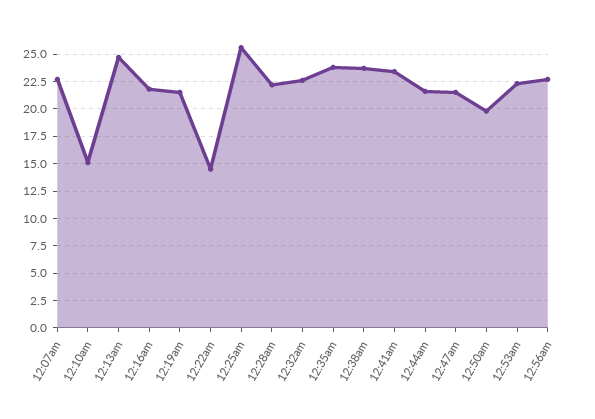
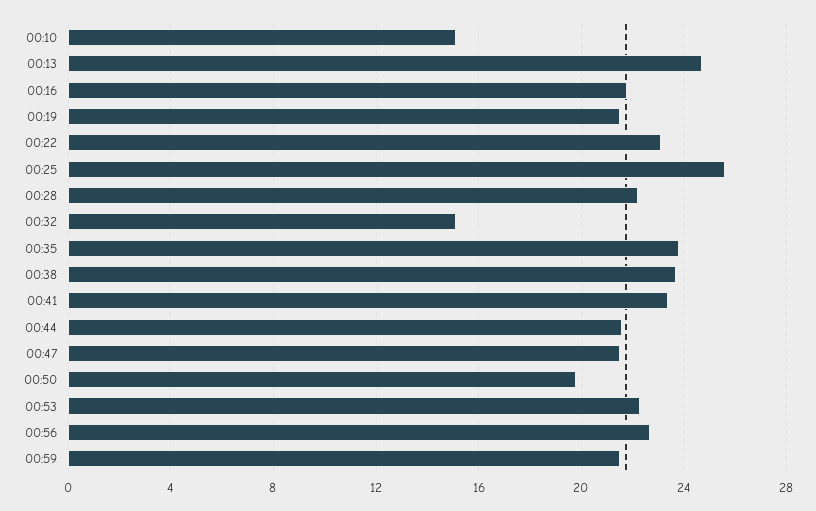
12:07am: 22.5 -> none
12:22am: 15 -> 23
12:32am: 22.5 -> 15
00:59: none -> 21.5

